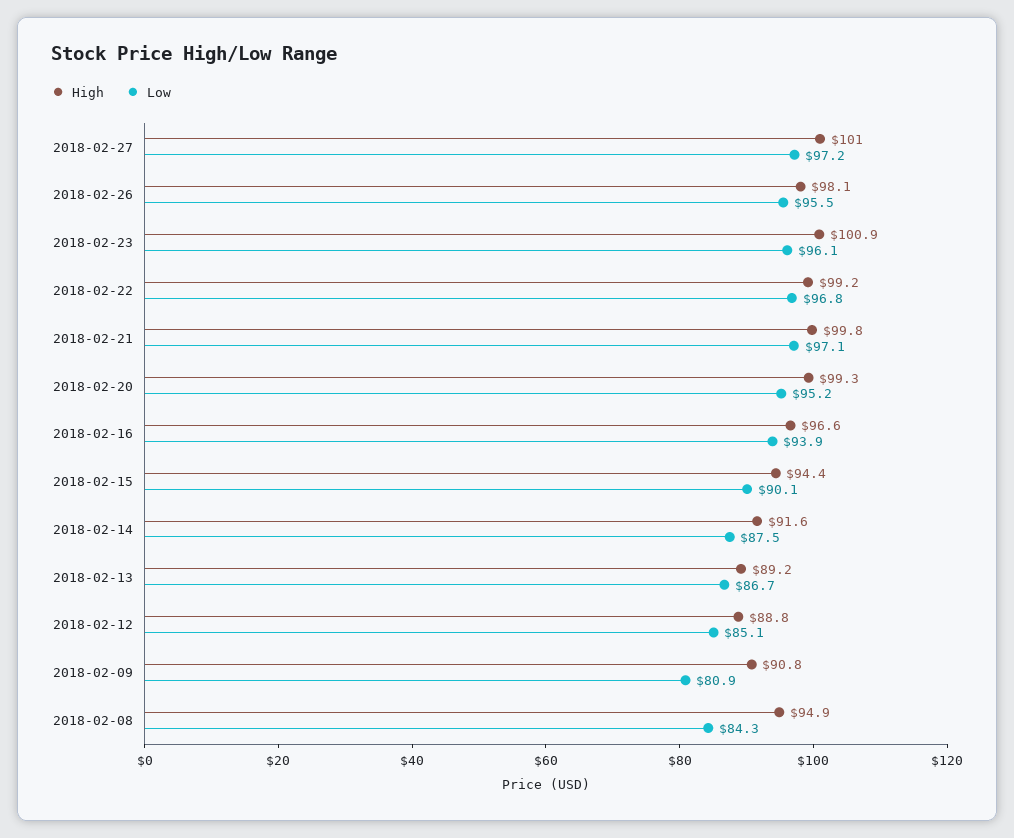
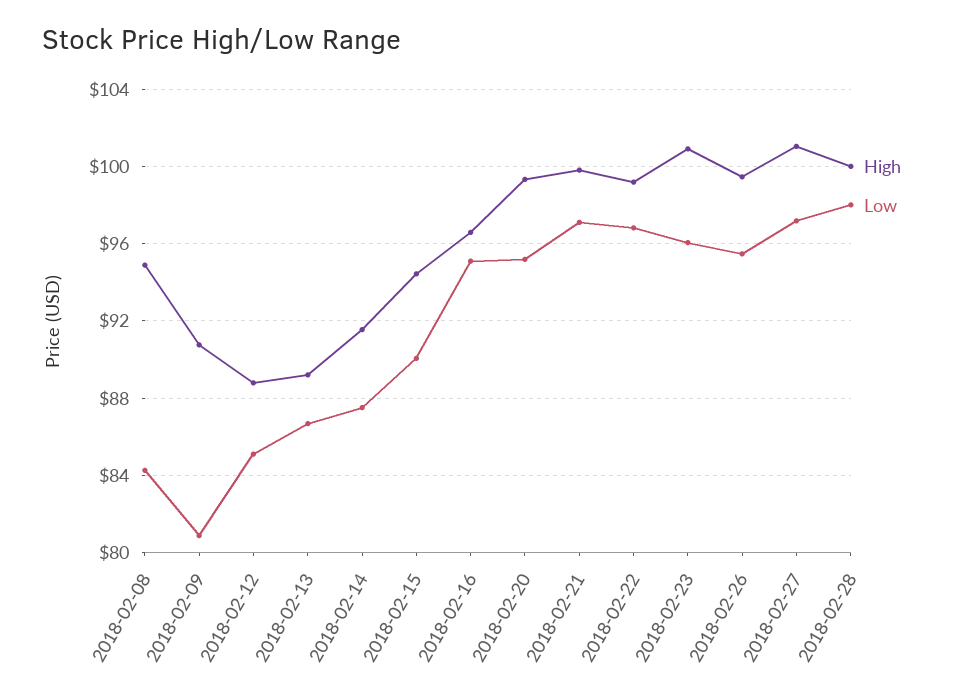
High, 2018-02-26: 98.1 -> 99.5
Low, 2018-02-16: 93.9 -> 95
High, 2018-02-28: none -> 100
Low, 2018-02-28: none -> 98

